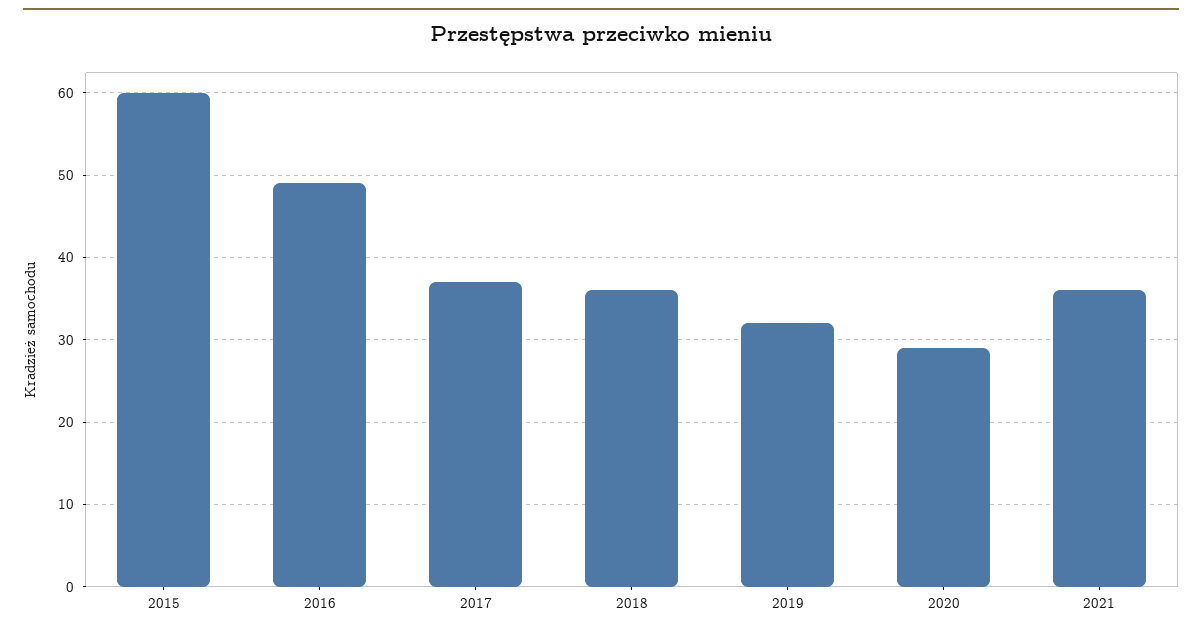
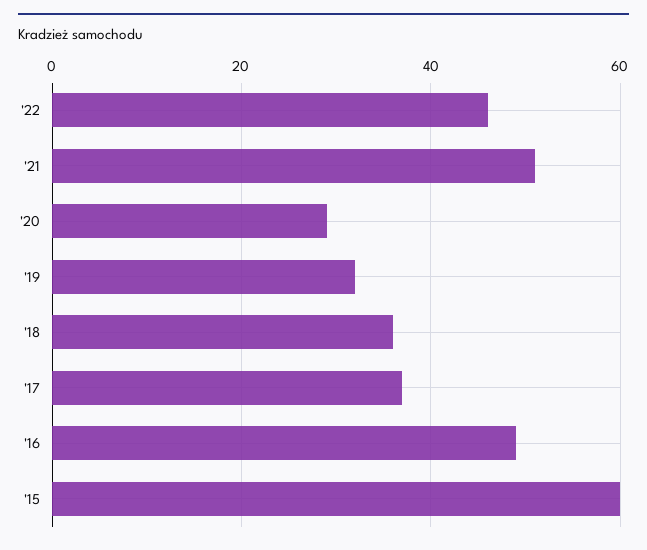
2021: 36 -> 50
'22: none -> 45

